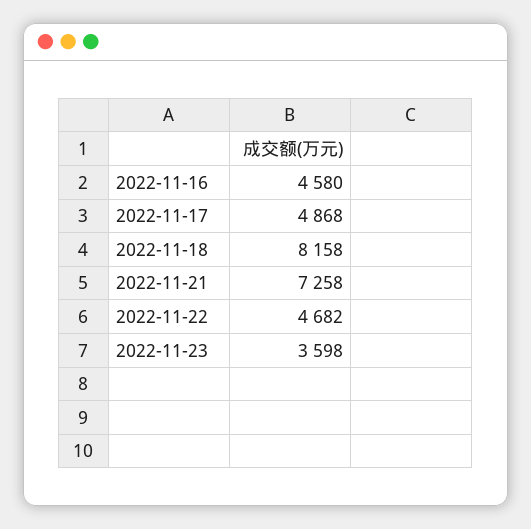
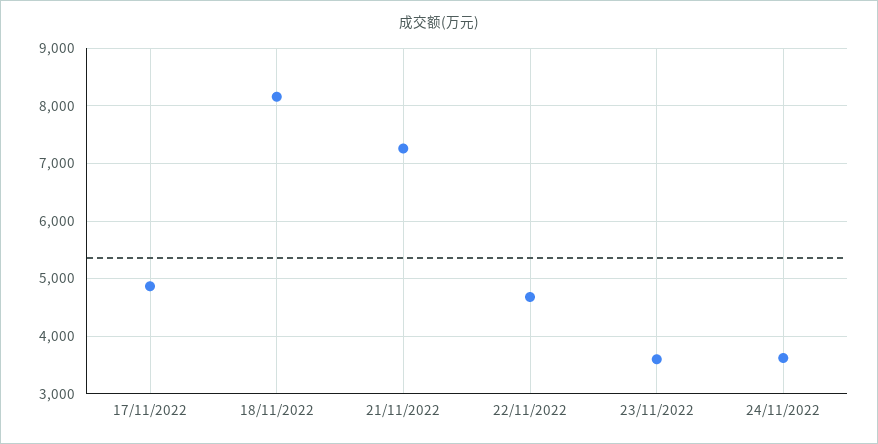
2022-11-16: 4580 -> none
24/11/2022: none -> 3600

